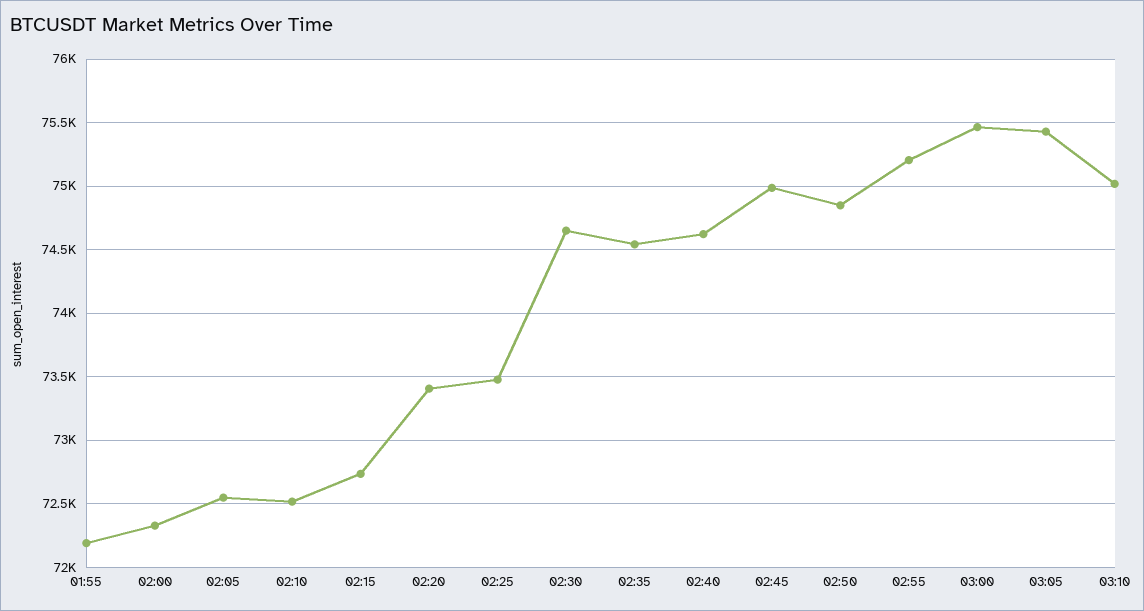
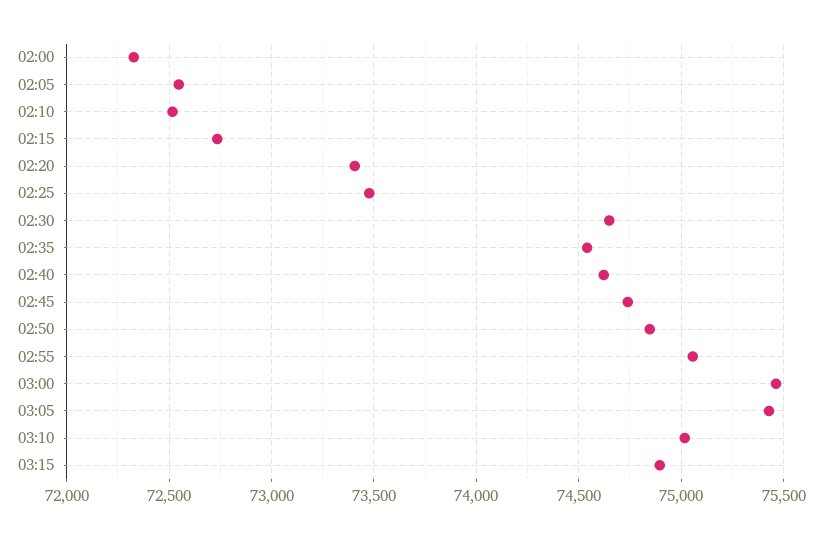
01:55: 72200 -> none
02:45: 75000 -> 74750
02:55: 75200 -> 75050
03:15: none -> 74900

